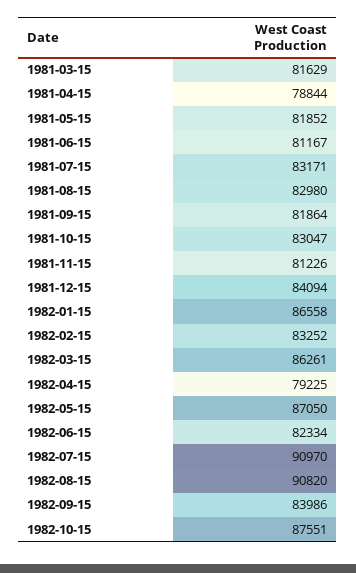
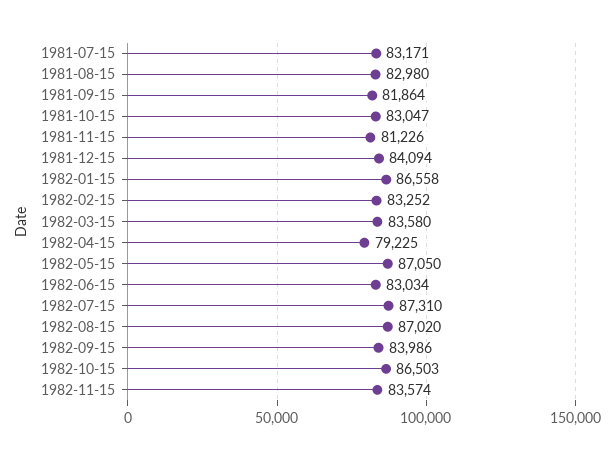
1981-03-15: 81629 -> none
1981-04-15: 78844 -> none
1981-05-15: 81852 -> none
1981-06-15: 81167 -> none
1982-03-15: 86261 -> 83580
1982-06-15: 82334 -> 83034
1982-07-15: 90970 -> 87310
1982-08-15: 90820 -> 87020
1982-10-15: 87551 -> 86503
1982-11-15: none -> 83574

